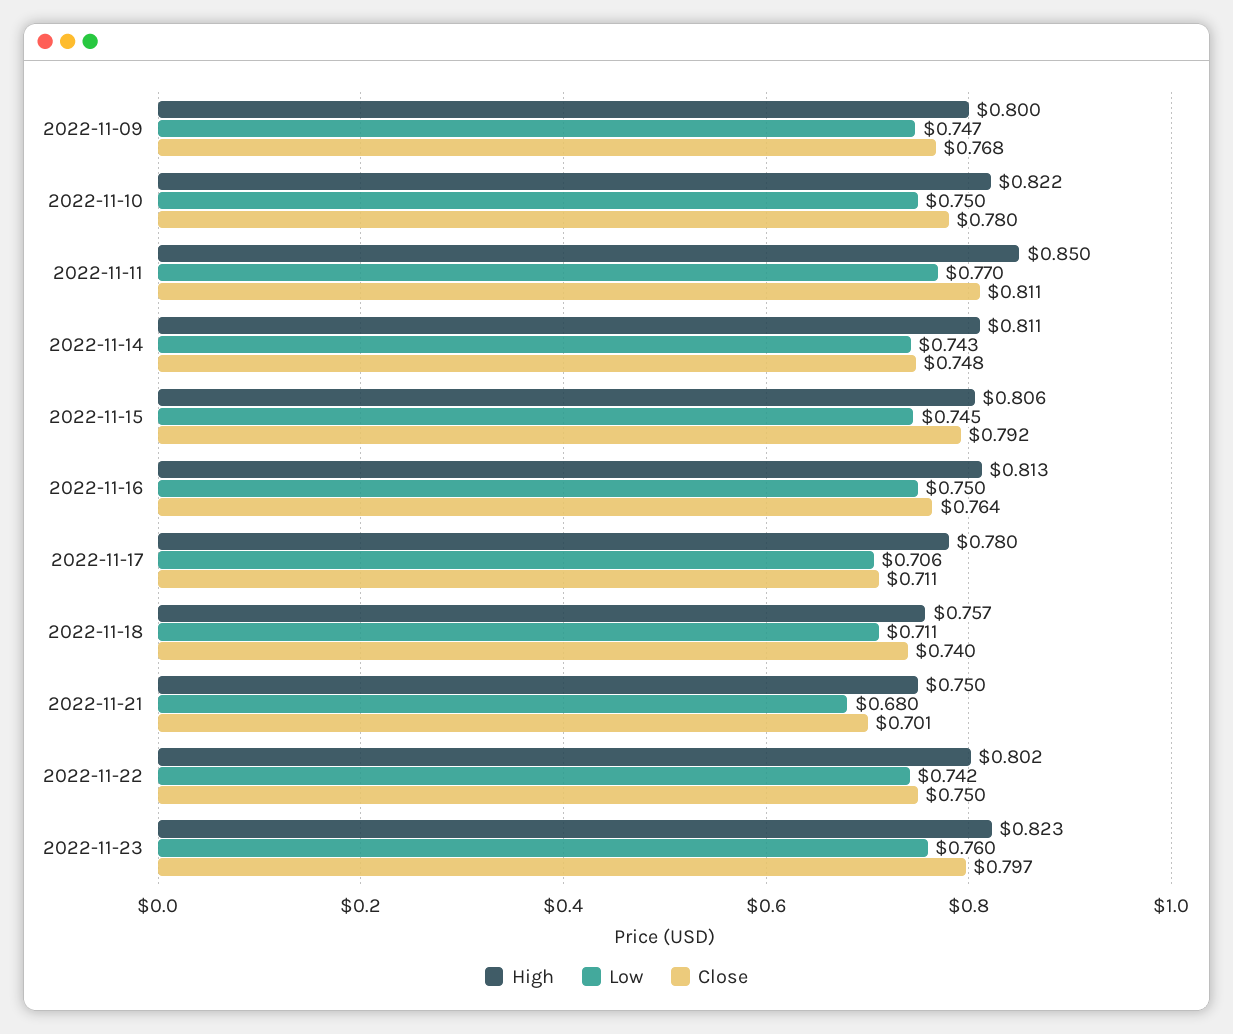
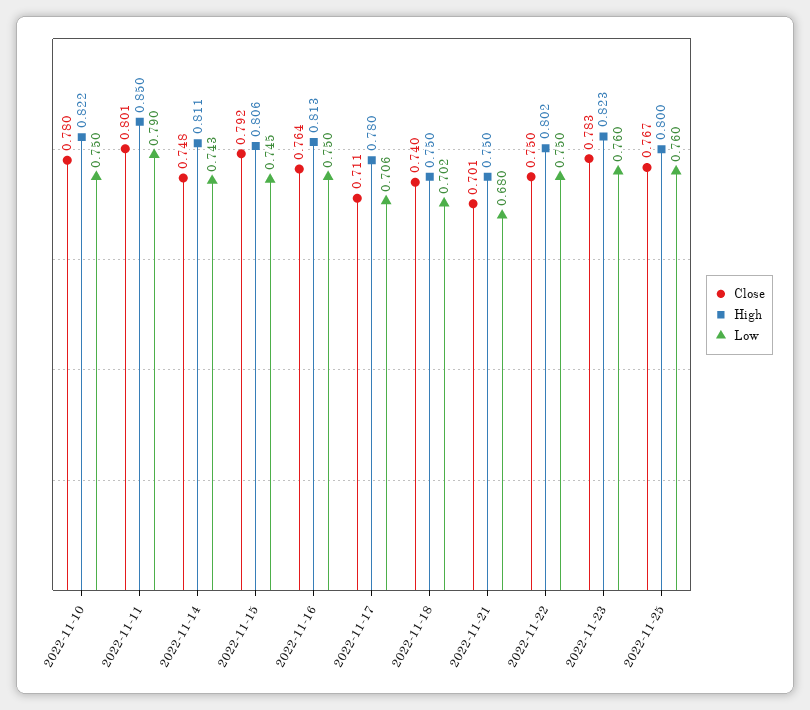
High, 2022-11-09: 0.8 -> none
Low, 2022-11-09: 0.747 -> none
Close, 2022-11-09: 0.768 -> none
Low, 2022-11-11: 0.77 -> 0.79
Close, 2022-11-11: 0.811 -> 0.801
High, 2022-11-18: 0.757 -> 0.75
Low, 2022-11-18: 0.711 -> 0.702
Low, 2022-11-22: 0.742 -> 0.75
Close, 2022-11-23: 0.797 -> 0.783
Close, 2022-11-25: none -> 0.767
High, 2022-11-25: none -> 0.8
Low, 2022-11-25: none -> 0.76

